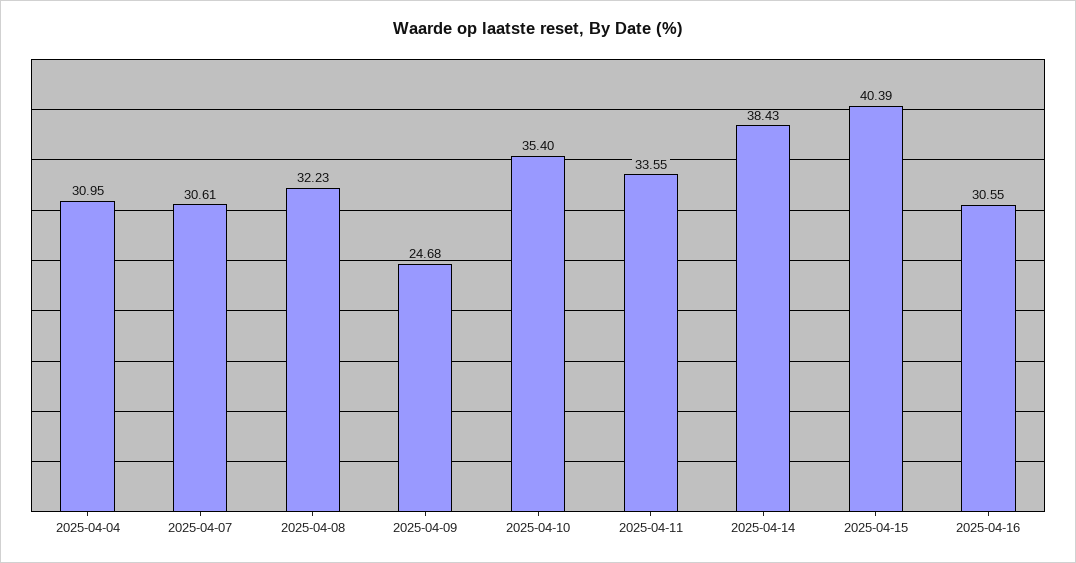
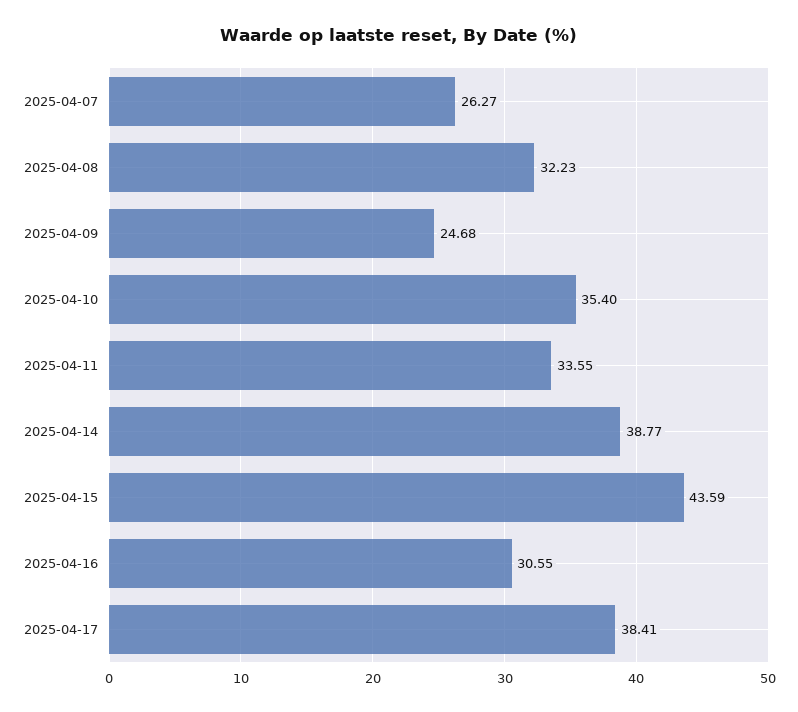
2025-04-04: 30.95 -> none
2025-04-07: 30.61 -> 26.27
2025-04-14: 38.43 -> 38.77
2025-04-15: 40.39 -> 43.59
2025-04-17: none -> 38.41

